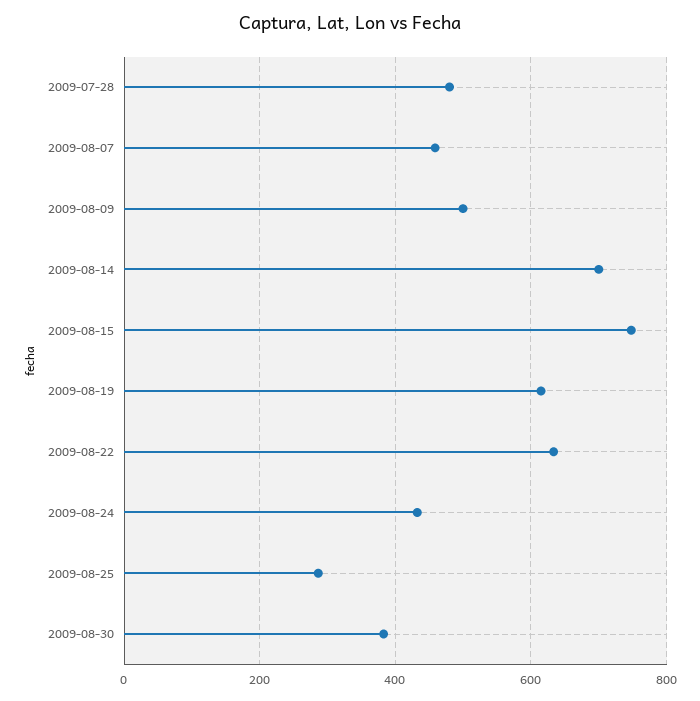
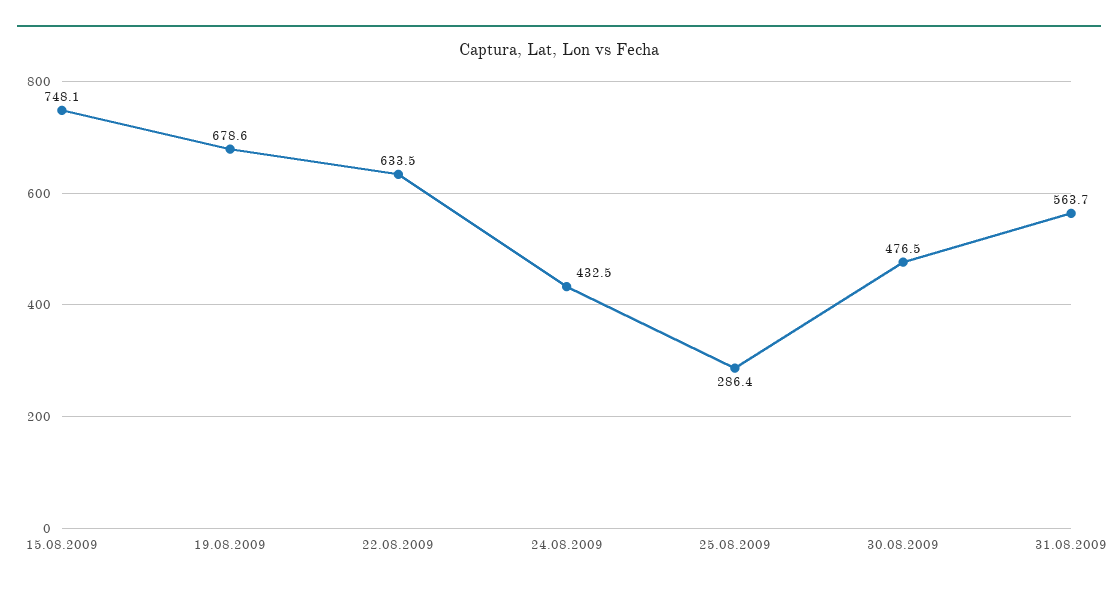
2009-07-28: 480 -> none
2009-08-07: 460 -> none
2009-08-09: 500 -> none
2009-08-14: 700 -> none
2009-08-19: 620 -> 678.6
2009-08-30: 380 -> 476.5
31.08.2009: none -> 563.7

